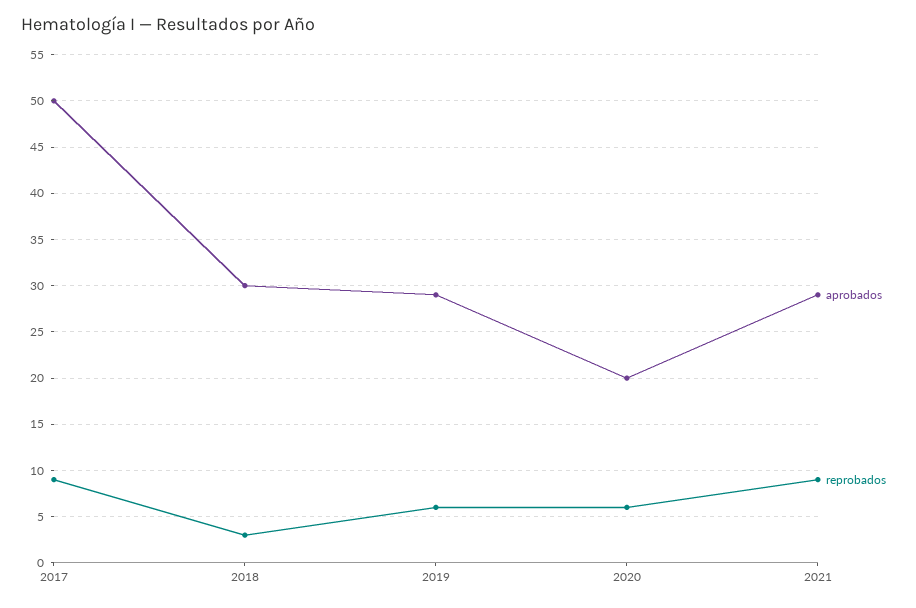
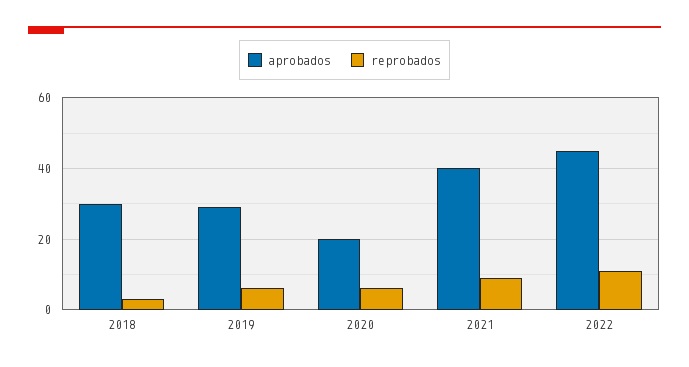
aprobados, 2017: 50 -> none
reprobados, 2017: 9 -> none
aprobados, 2021: 29 -> 40
aprobados, 2022: none -> 45
reprobados, 2022: none -> 10

